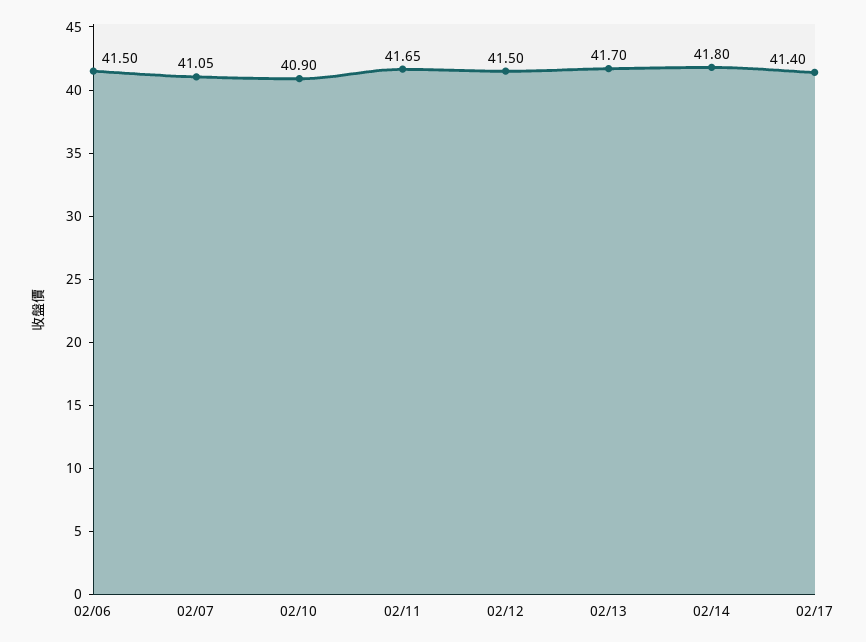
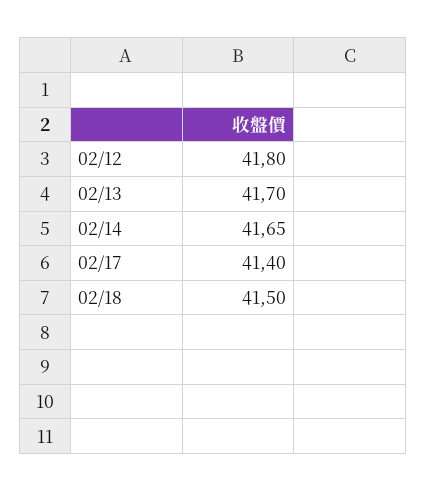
02/06: 41.5 -> none
02/07: 41.05 -> none
02/10: 40.9 -> none
02/11: 41.65 -> none
02/12: 41.5 -> 41.8
02/14: 41.8 -> 41.65
02/18: none -> 41.5

